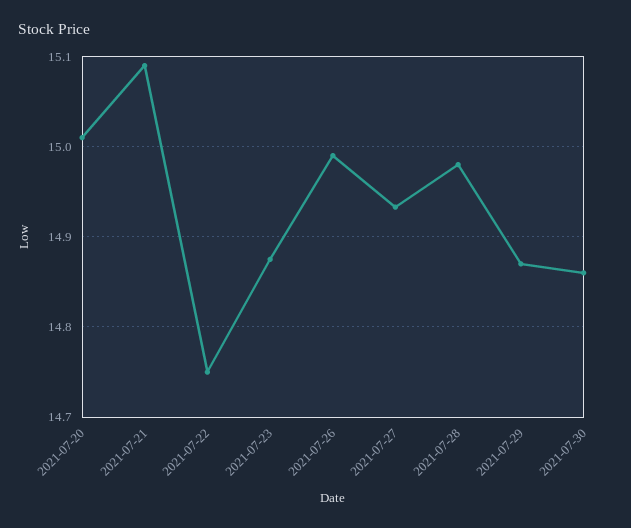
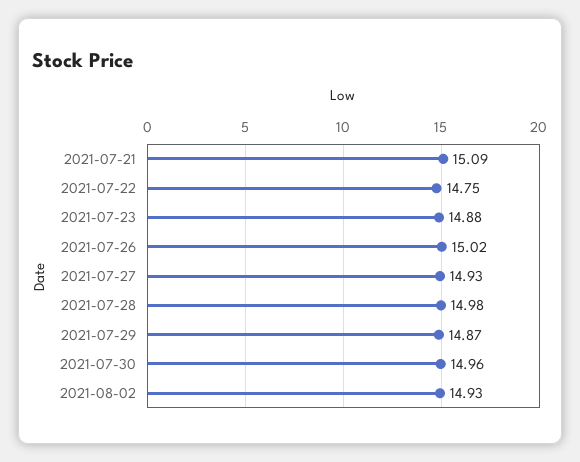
2021-07-20: 15.01 -> none
2021-07-26: 14.99 -> 15.02
2021-07-30: 14.86 -> 14.96
2021-08-02: none -> 14.93

